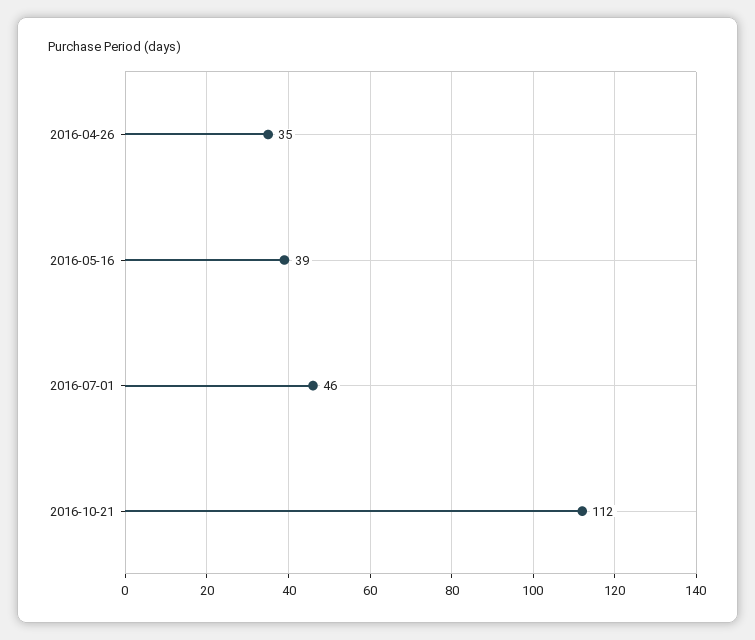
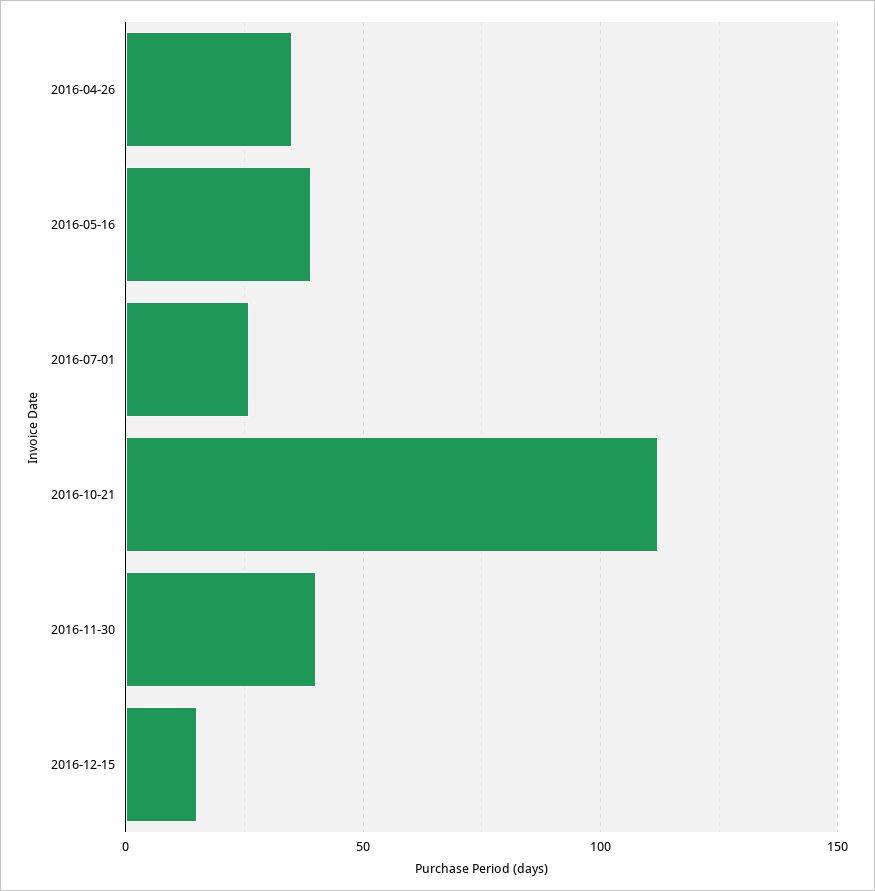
2016-07-01: 46 -> 25
2016-11-30: none -> 40
2016-12-15: none -> 15

